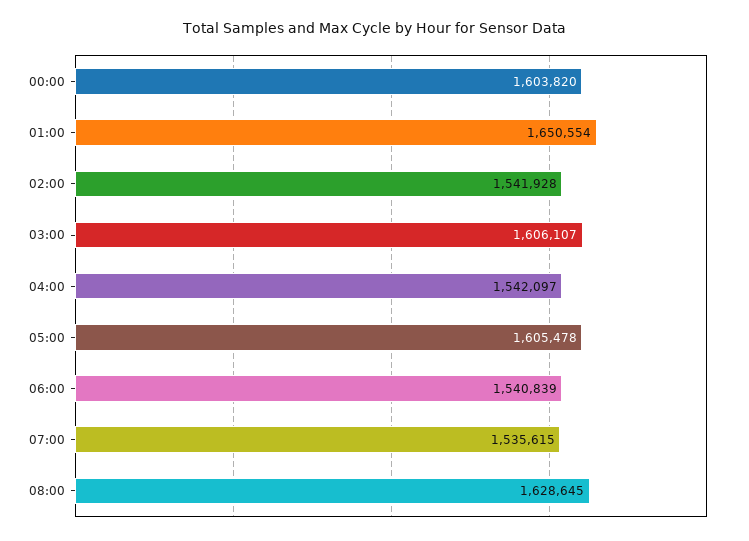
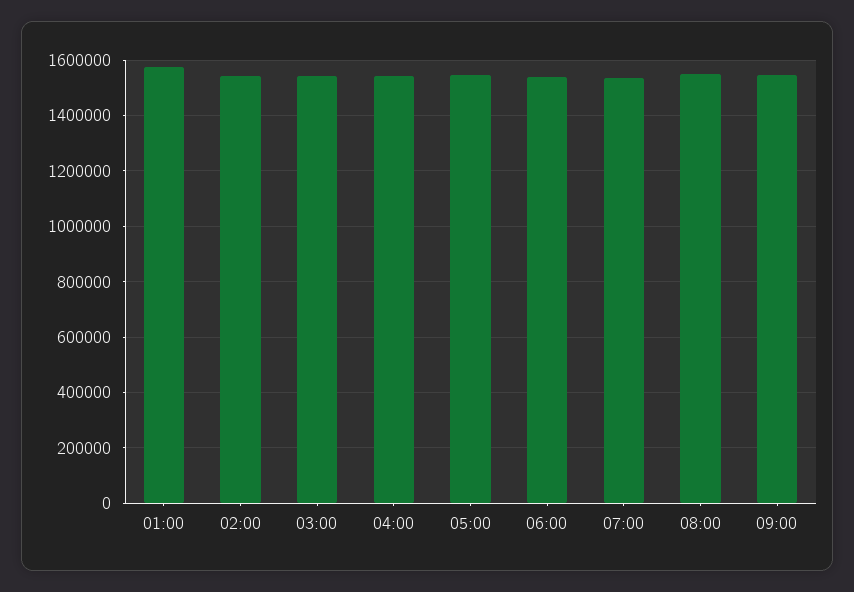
00:00: 1603820 -> none
01:00: 1650554 -> 1575000
03:00: 1606107 -> 1550000
05:00: 1605478 -> 1550000
08:00: 1628645 -> 1550000
09:00: none -> 1550000

